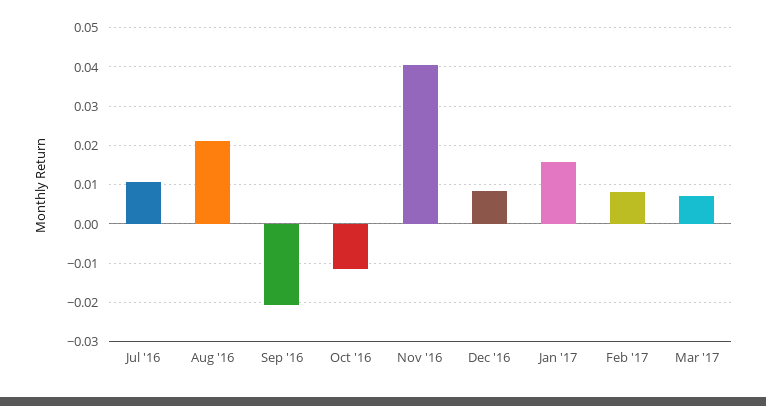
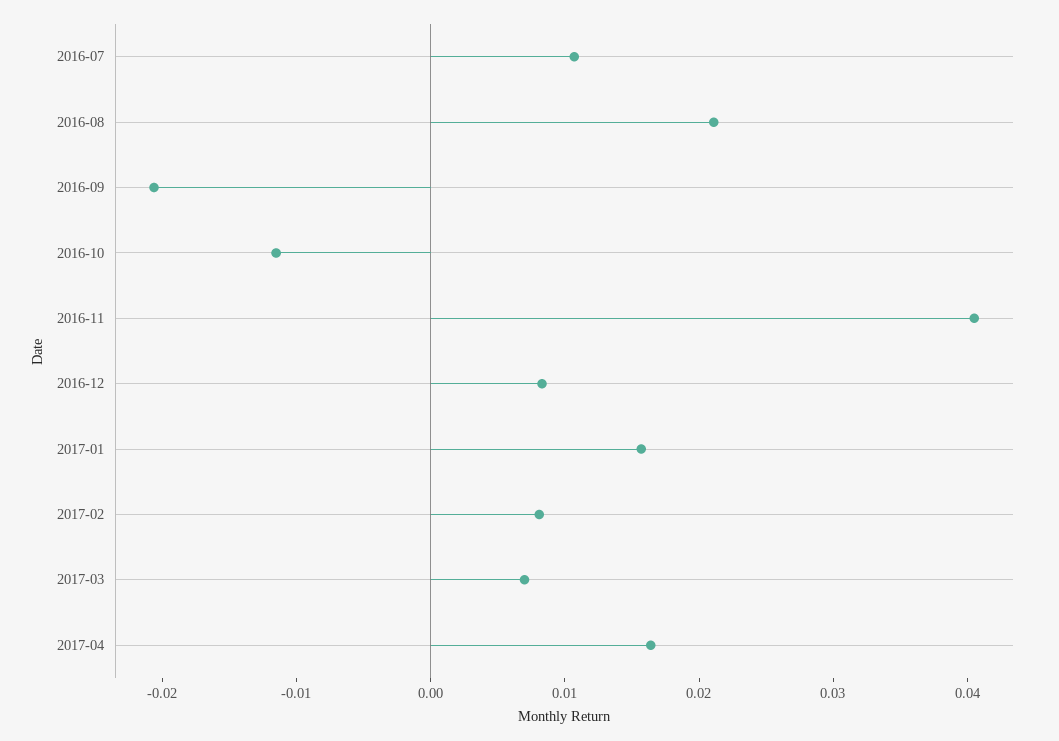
2017-04: none -> 0.016

